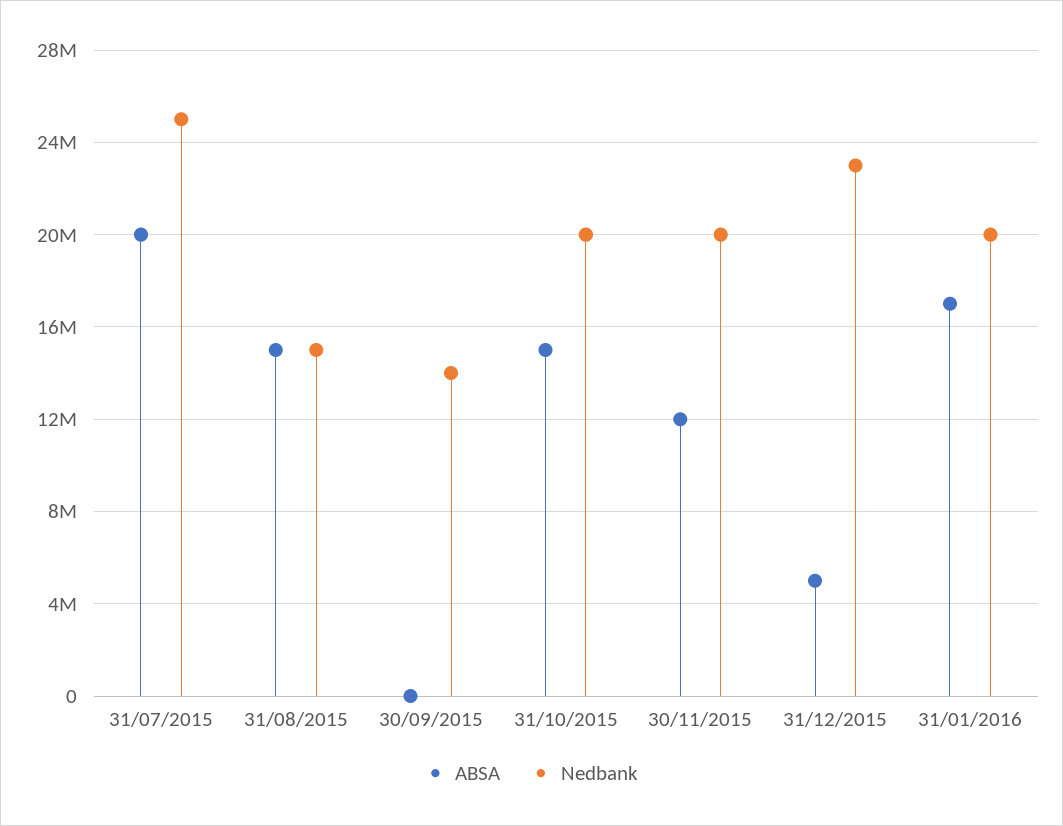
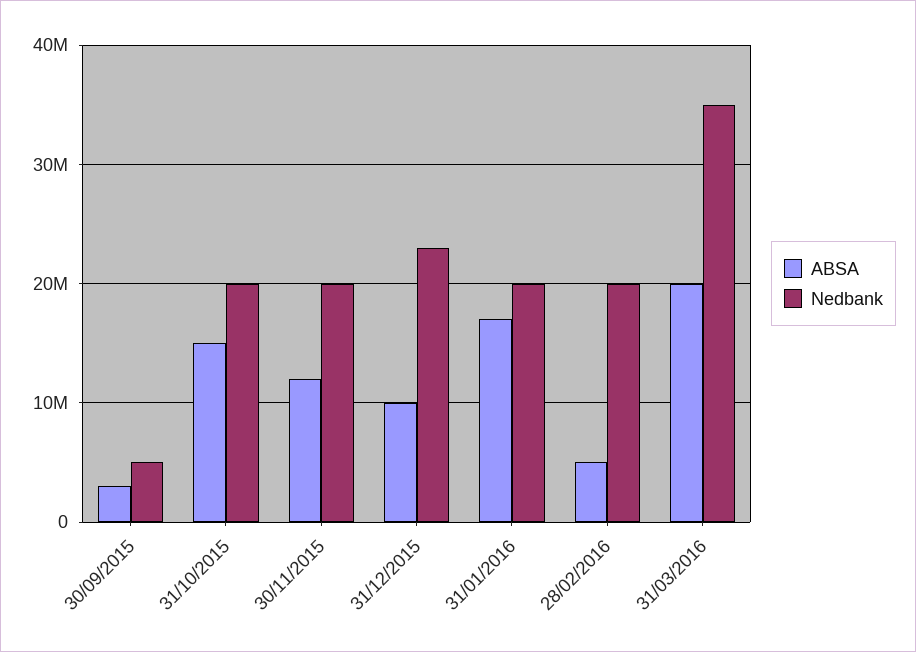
ABSA, 31/07/2015: 20000000 -> none
Nedbank, 31/07/2015: 25000000 -> none
ABSA, 31/08/2015: 15000000 -> none
Nedbank, 31/08/2015: 15000000 -> none
ABSA, 30/09/2015: 0 -> 3000000
Nedbank, 30/09/2015: 14000000 -> 5000000
ABSA, 31/12/2015: 5000000 -> 10000000
ABSA, 28/02/2016: none -> 5000000
Nedbank, 28/02/2016: none -> 20000000
ABSA, 31/03/2016: none -> 20000000
Nedbank, 31/03/2016: none -> 35000000

